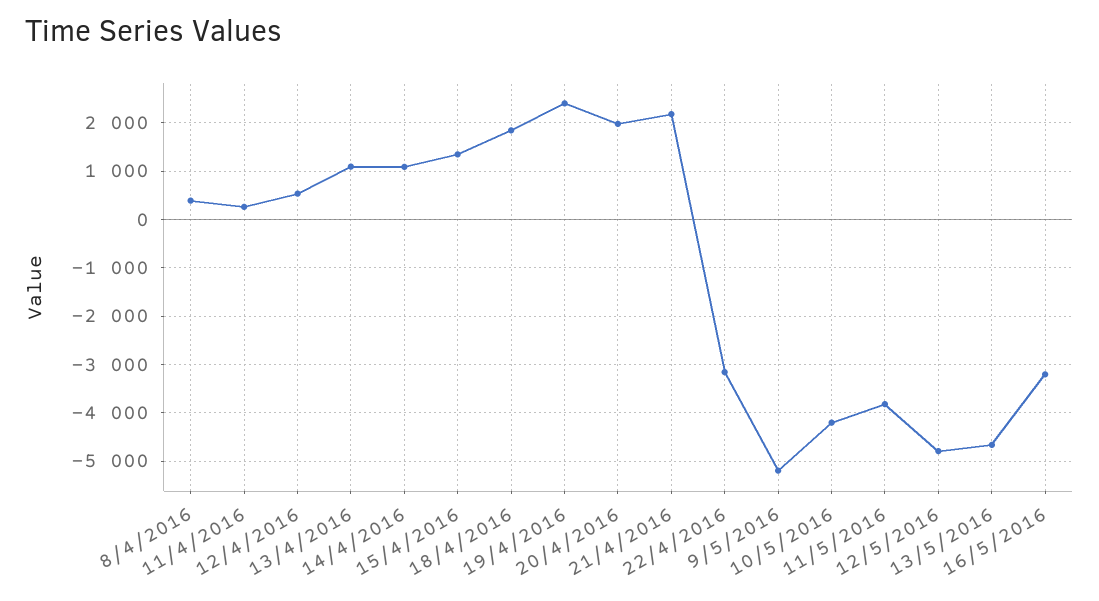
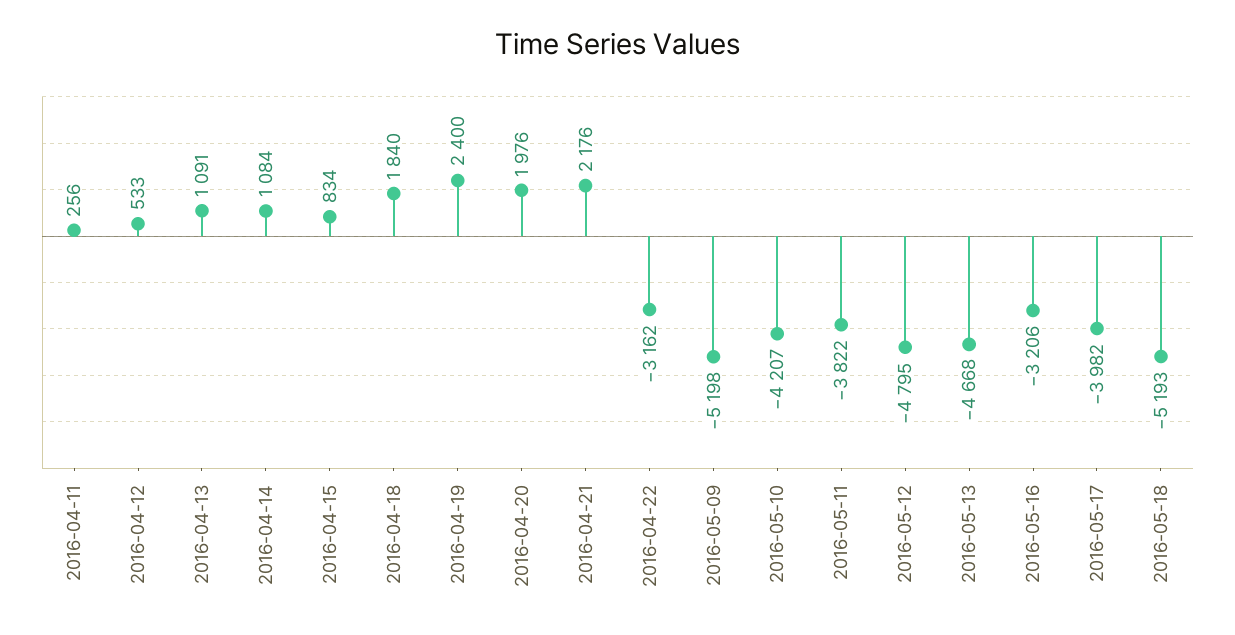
8/4/2016: 400 -> none
15/4/2016: 1400 -> 834
2016-05-17: none -> -3982
2016-05-18: none -> -5193

